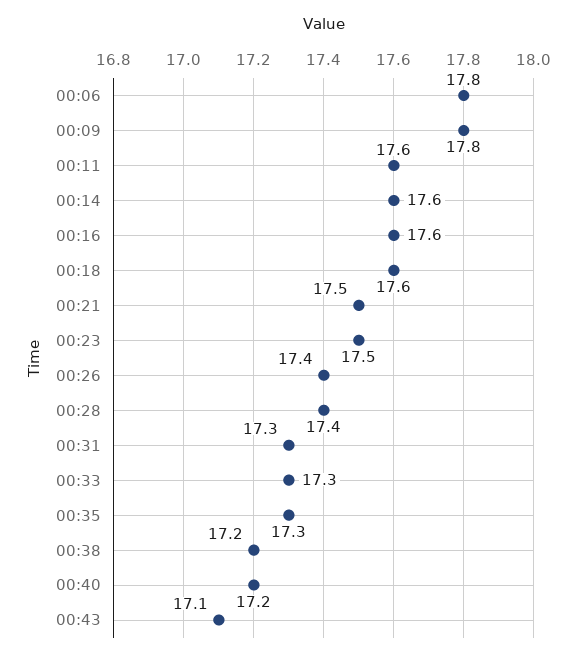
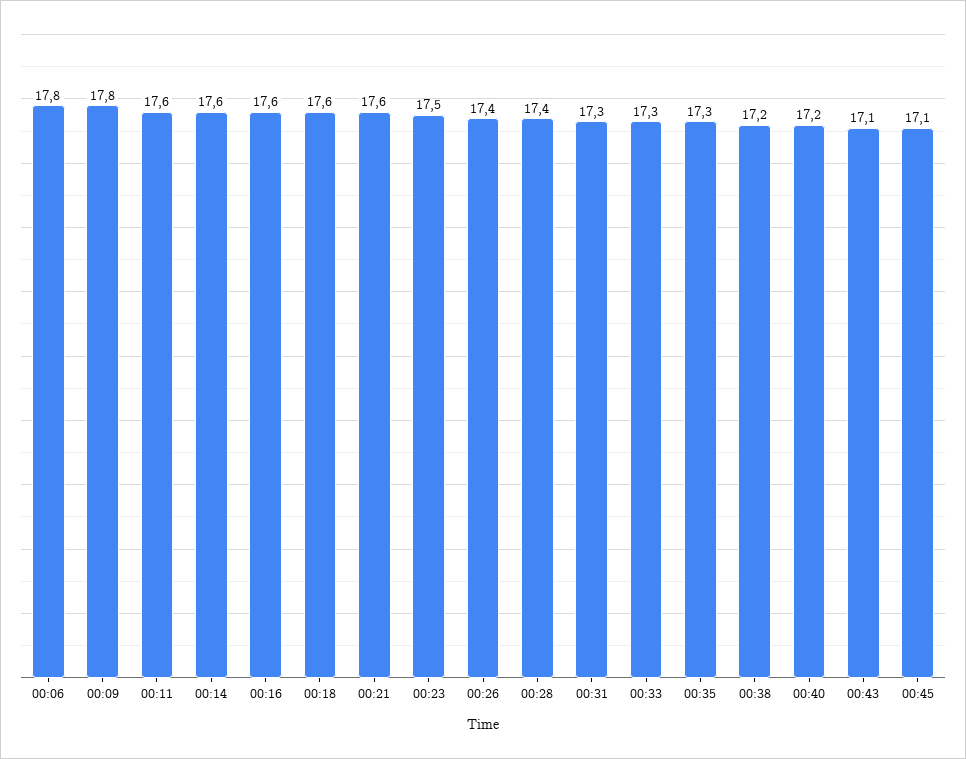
00:21: 17.5 -> 17.6
00:45: none -> 17.1

